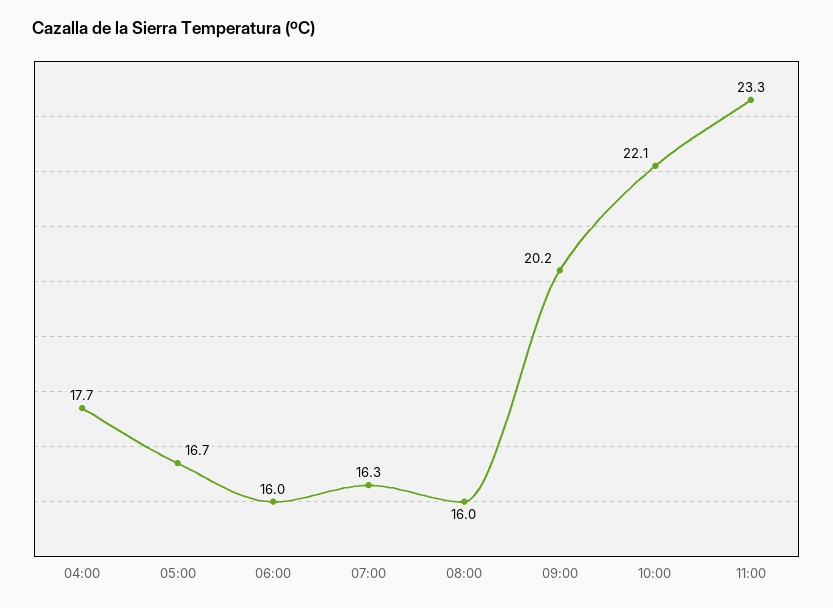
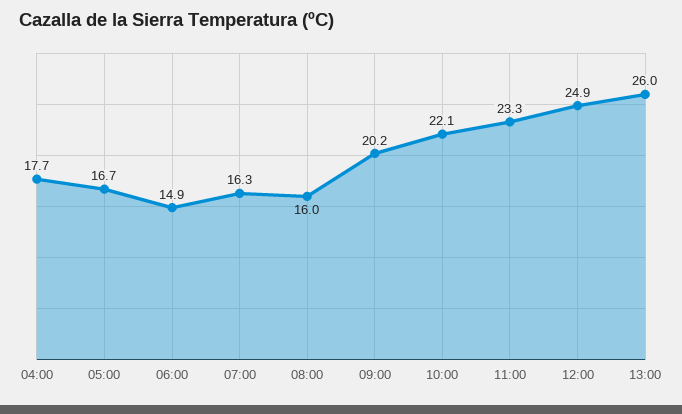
06:00: 16 -> 14.9
12:00: none -> 24.9
13:00: none -> 26

